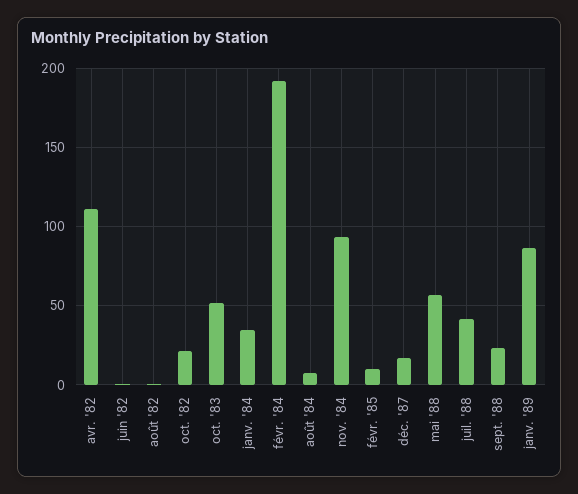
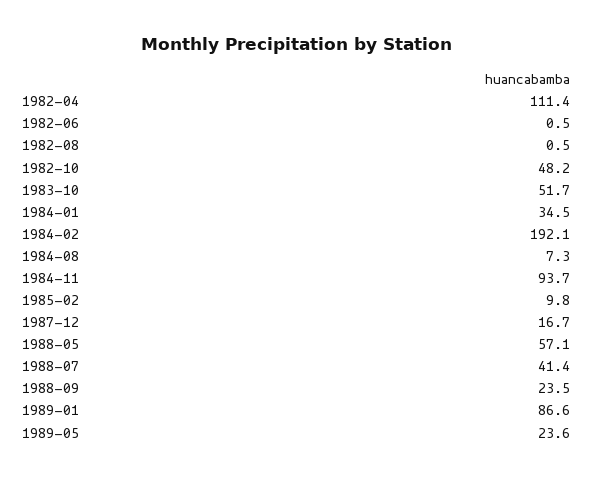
oct. '82: 20 -> 48.2
1989-05: none -> 23.6

